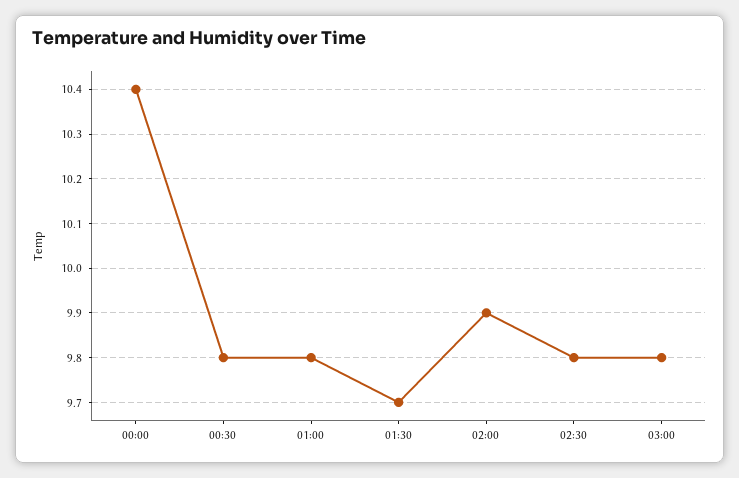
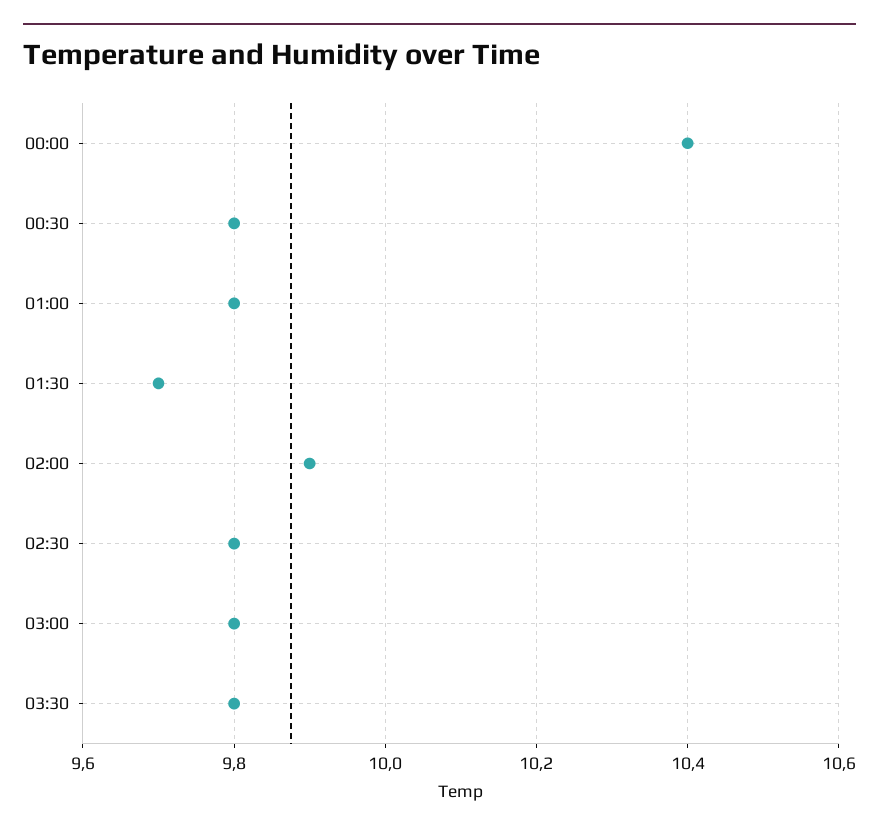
03:30: none -> 9.8

